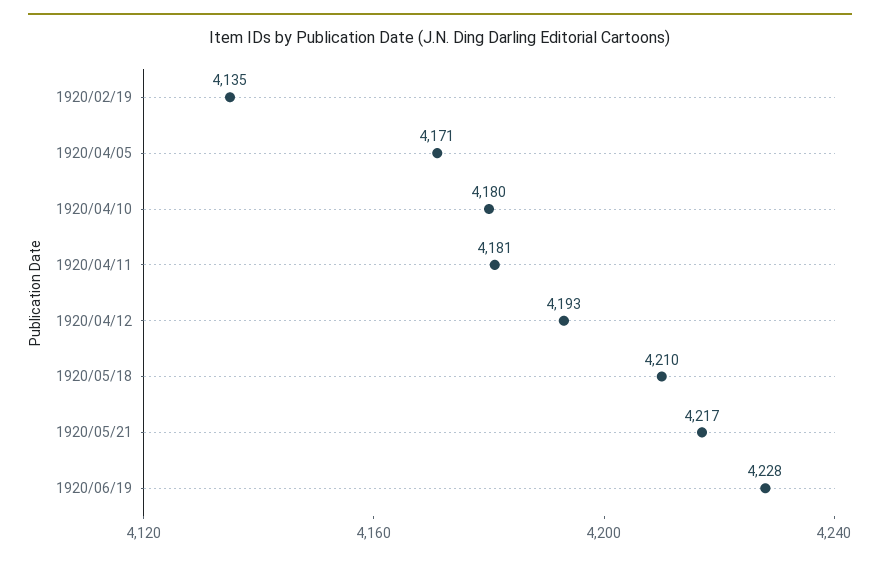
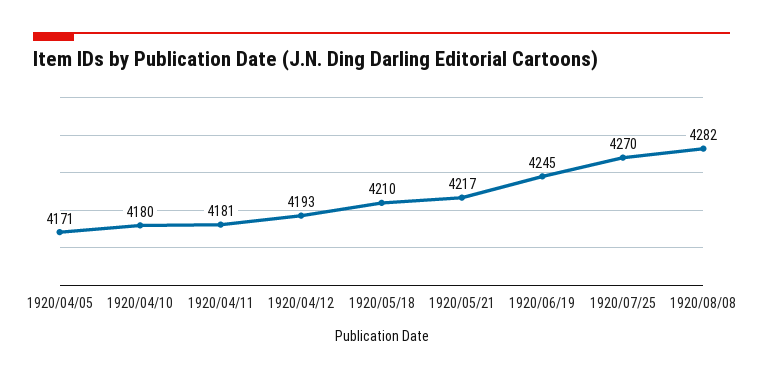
1920/02/19: 4135 -> none
1920/06/19: 4228 -> 4245
1920/07/25: none -> 4270
1920/08/08: none -> 4282

